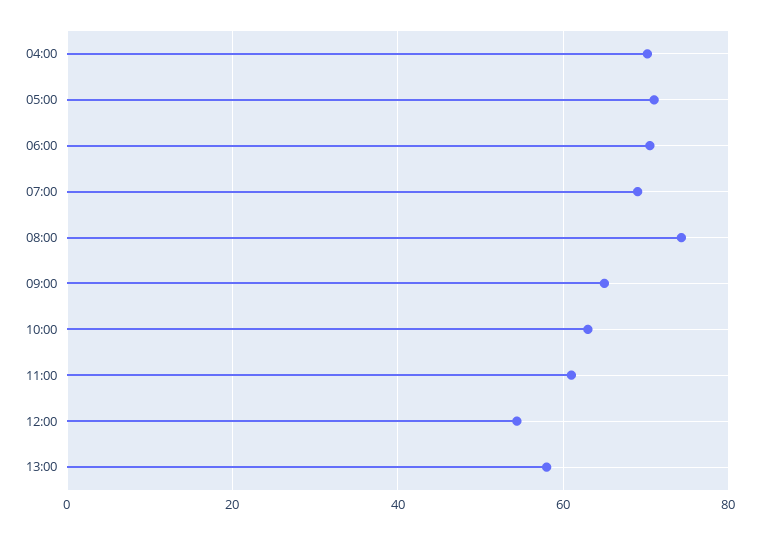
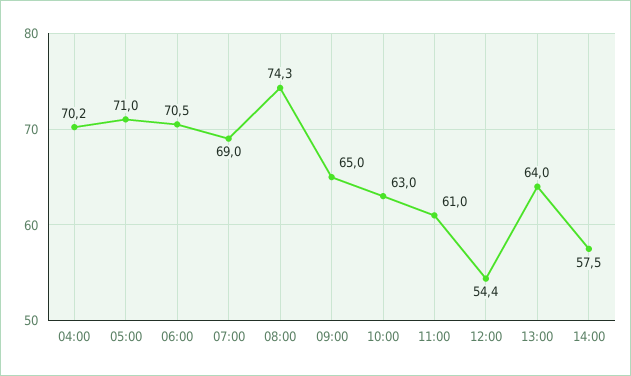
13:00: 58 -> 64
14:00: none -> 57.5

